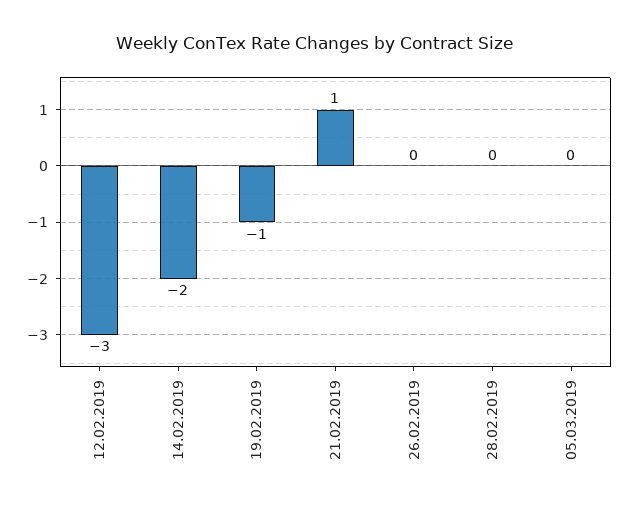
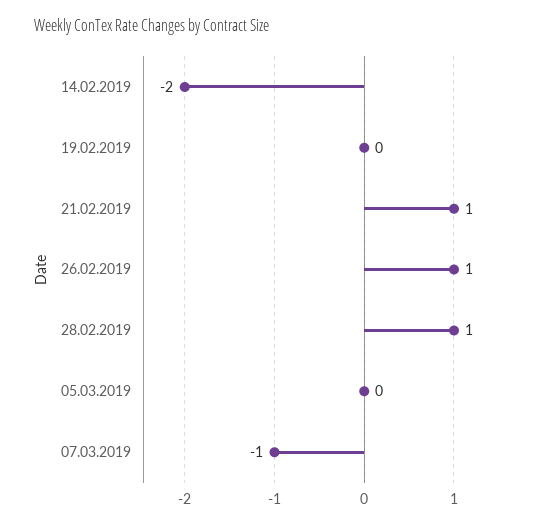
12.02.2019: -3 -> none
19.02.2019: -1 -> 0
26.02.2019: 0 -> 1
28.02.2019: 0 -> 1
07.03.2019: none -> -1

